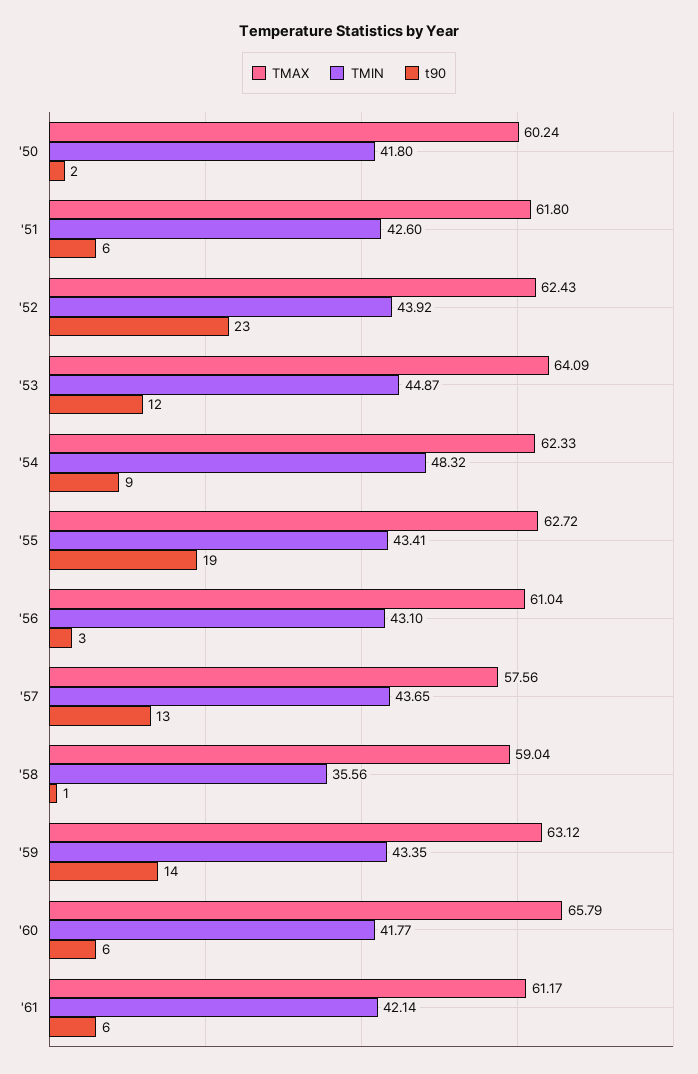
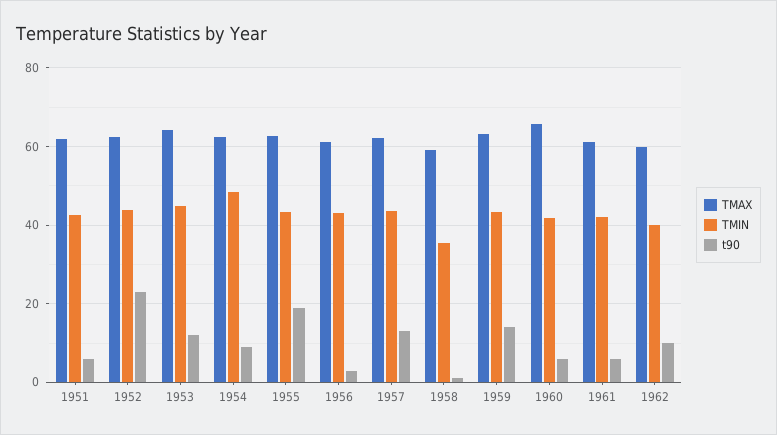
TMAX, '50: 60.24 -> none
TMIN, '50: 41.8 -> none
t90, '50: 2 -> none
TMAX, '57: 57.56 -> 62
TMAX, 1962: none -> 60
TMIN, 1962: none -> 40
t90, 1962: none -> 10

